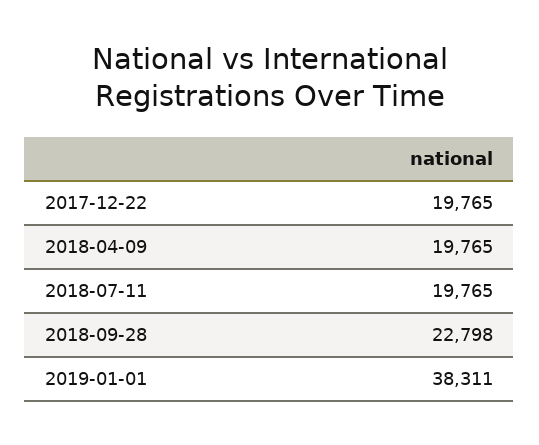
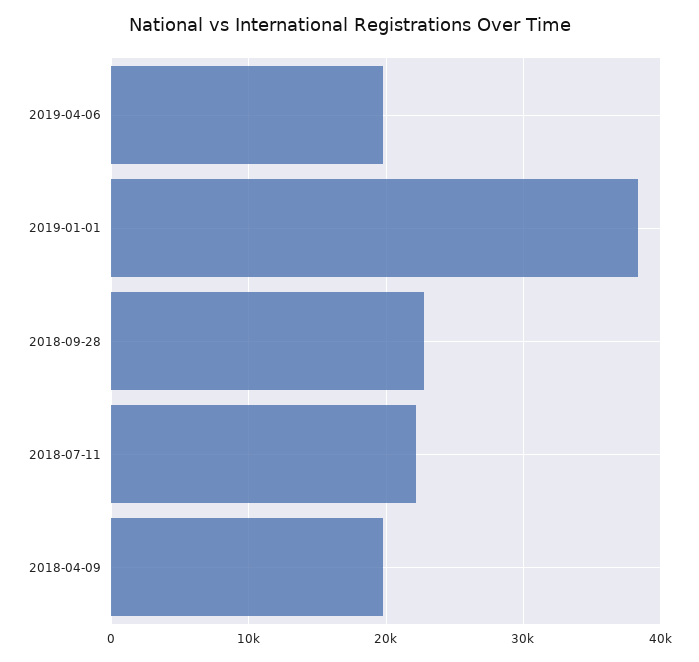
2017-12-22: 19765 -> none
2018-07-11: 19765 -> 22000
2019-04-06: none -> 20000

